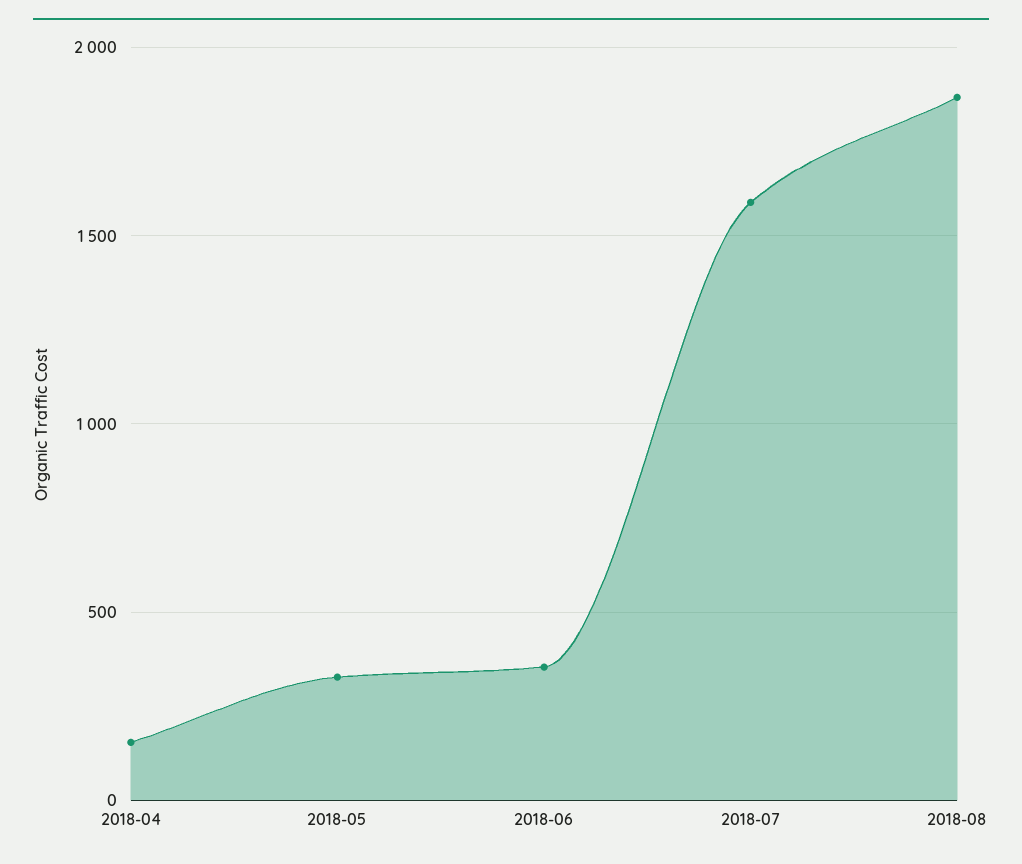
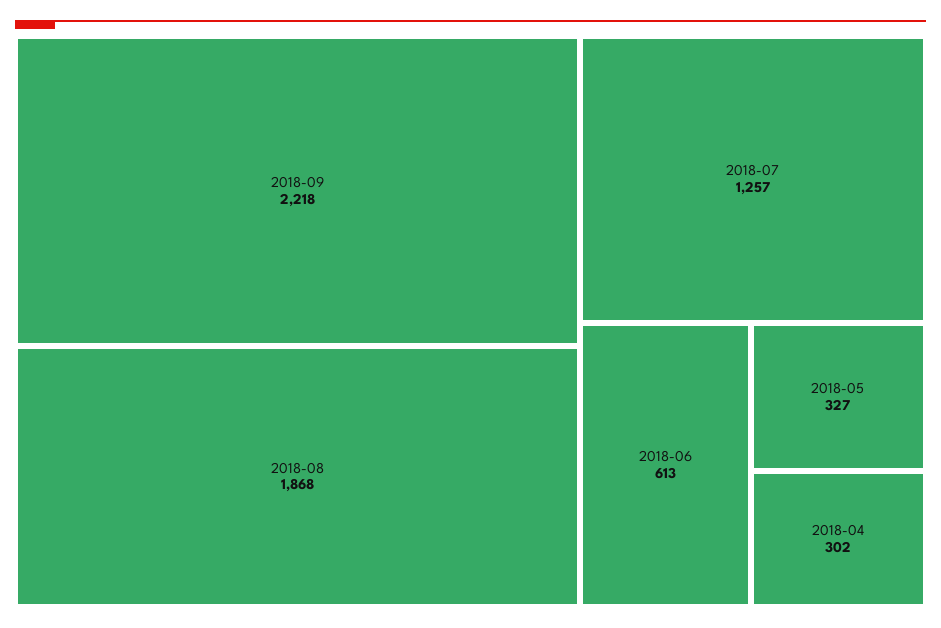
2018-04: 150 -> 302
2018-06: 350 -> 613
2018-07: 1600 -> 1257
2018-09: none -> 2218

